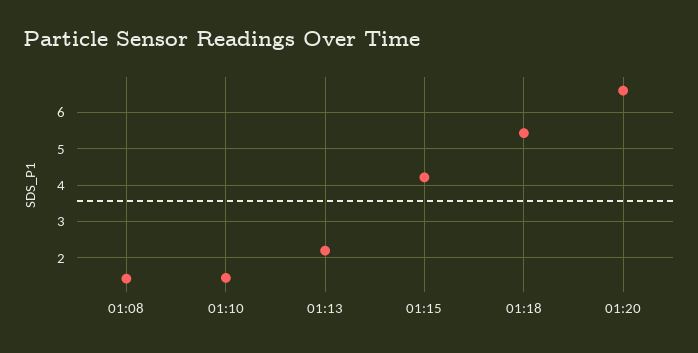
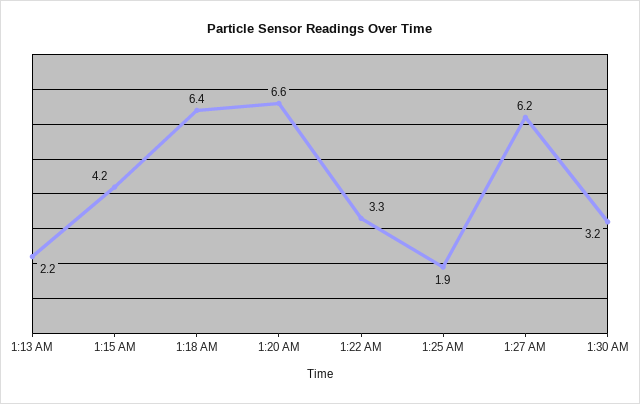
01:08: 1.4 -> none
01:10: 1.4 -> none
01:18: 5.4 -> 6.4
1:22 AM: none -> 3.3
1:25 AM: none -> 1.9
1:27 AM: none -> 6.2
1:30 AM: none -> 3.2

